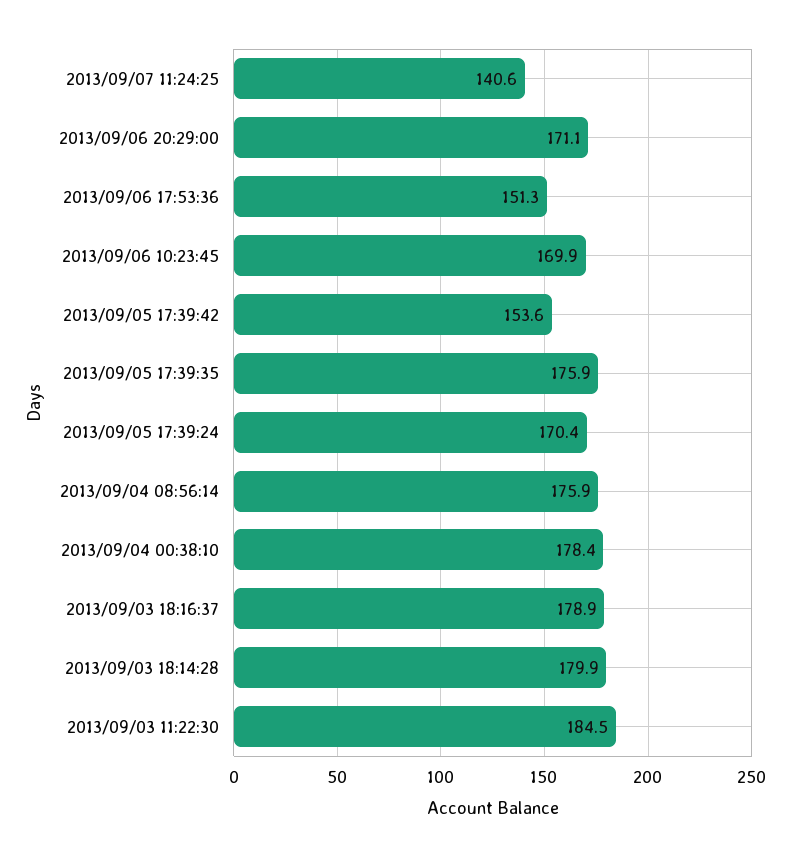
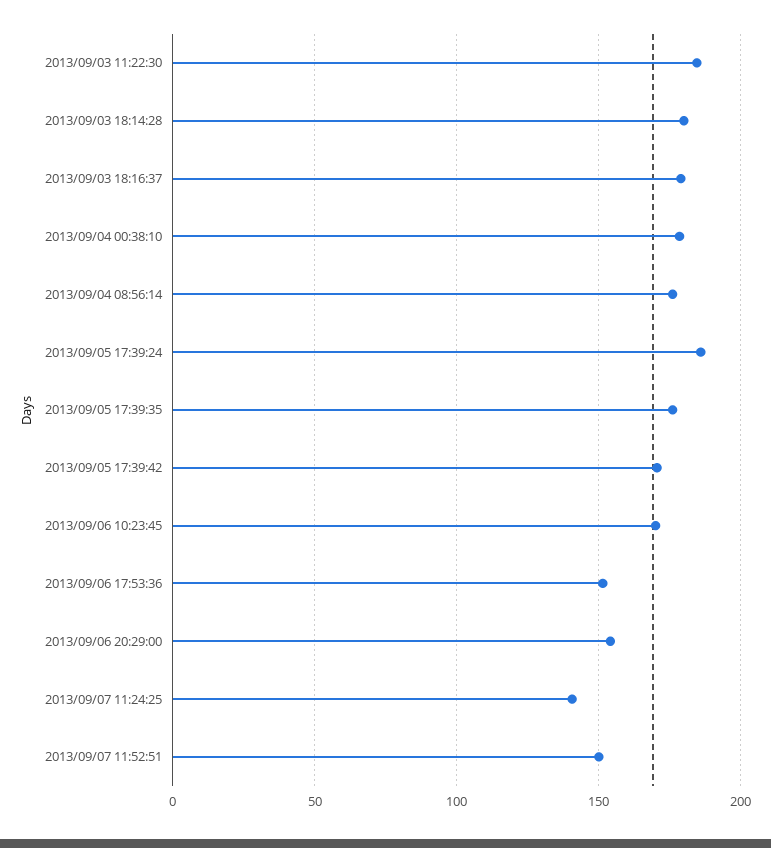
2013/09/06 20:29:00: 171.1 -> 155
2013/09/05 17:39:42: 153.6 -> 170
2013/09/05 17:39:24: 170.4 -> 185
2013/09/07 11:52:51: none -> 150

